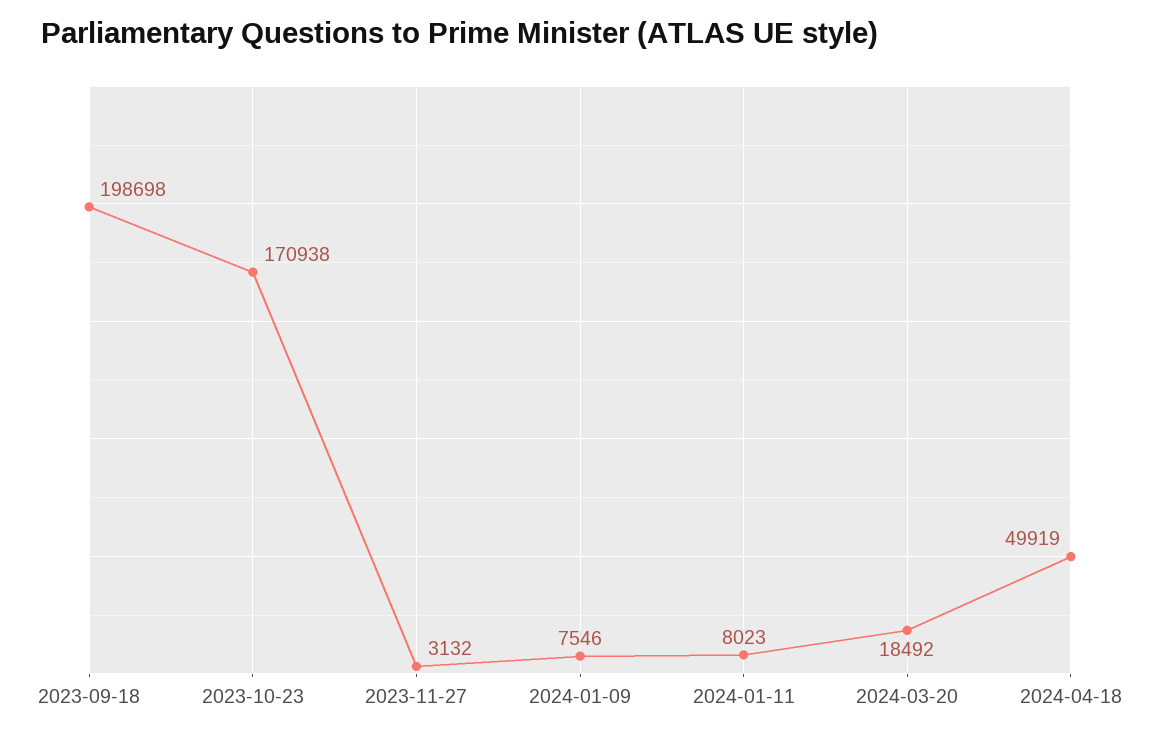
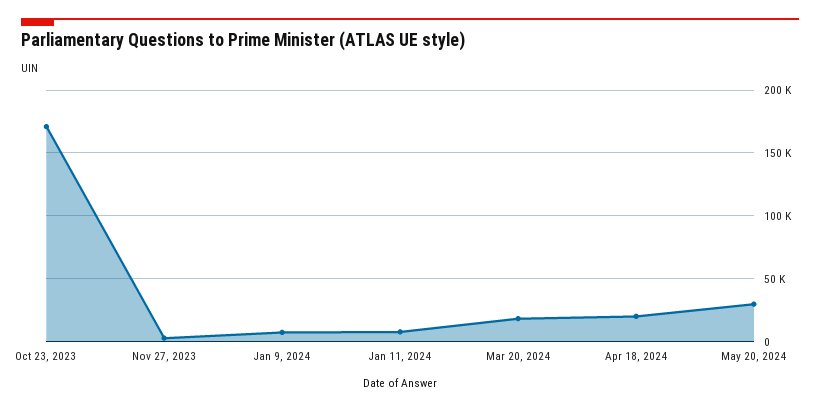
2023-09-18: 198698 -> none
2024-04-18: 49919 -> 20000
May 20, 2024: none -> 30000

